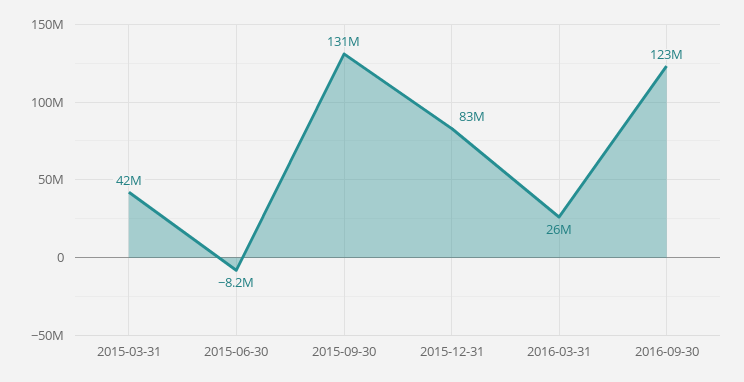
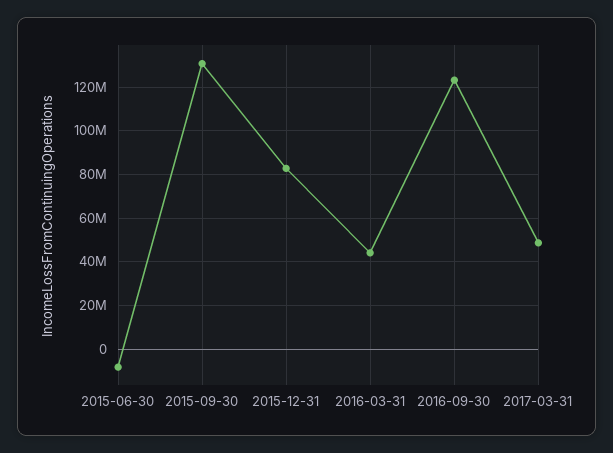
2015-03-31: 42000000 -> none
2016-03-31: 26000000 -> 45000000
2017-03-31: none -> 50000000

